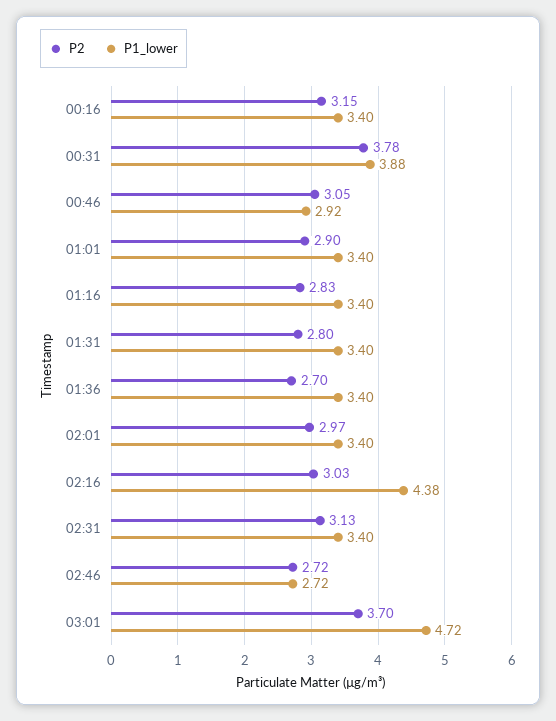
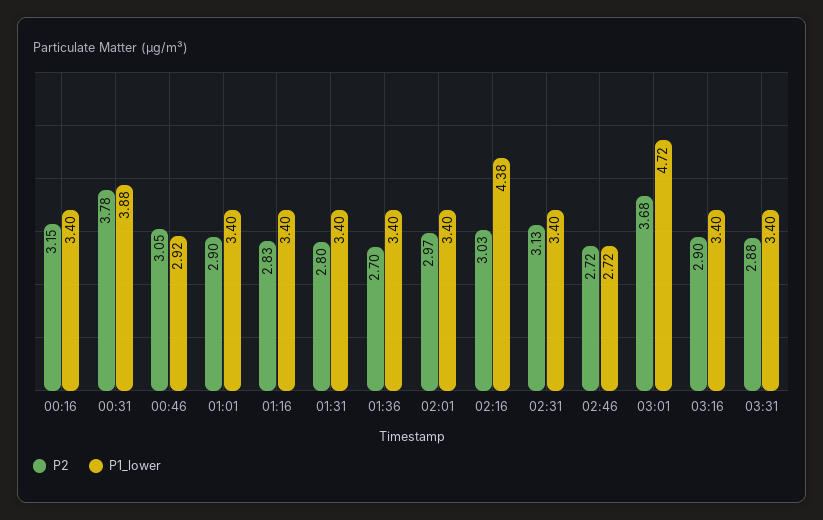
P2, 03:01: 3.7 -> 3.68
P2, 03:16: none -> 2.9
P1_lower, 03:16: none -> 3.4
P2, 03:31: none -> 2.88
P1_lower, 03:31: none -> 3.4

